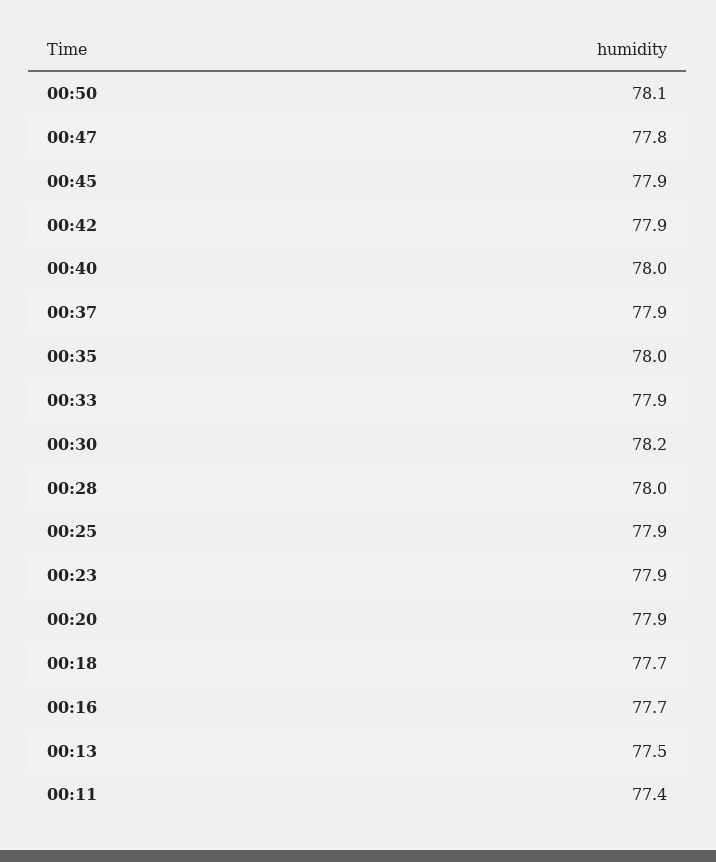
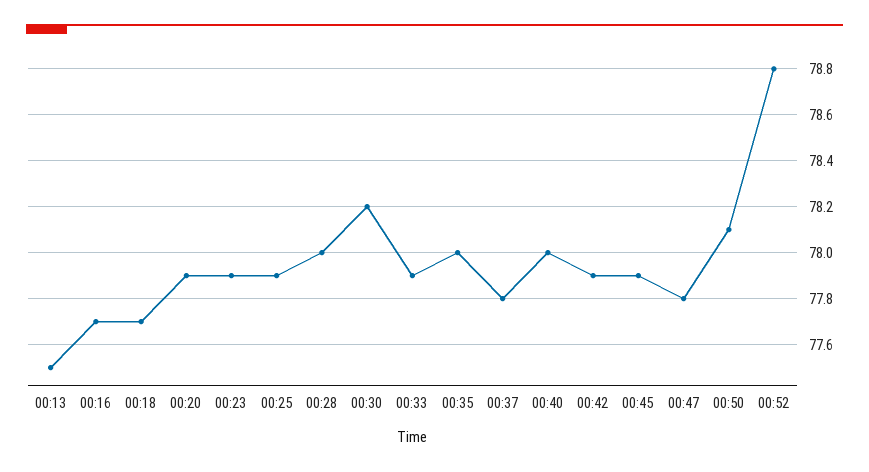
00:37: 77.9 -> 77.8
00:11: 77.4 -> none
00:52: none -> 78.8

